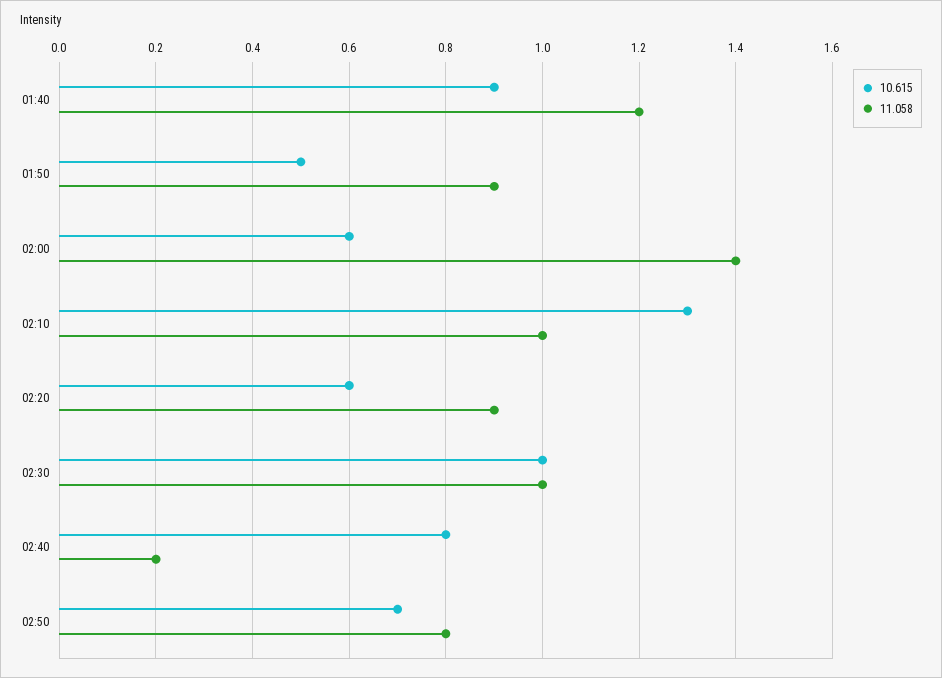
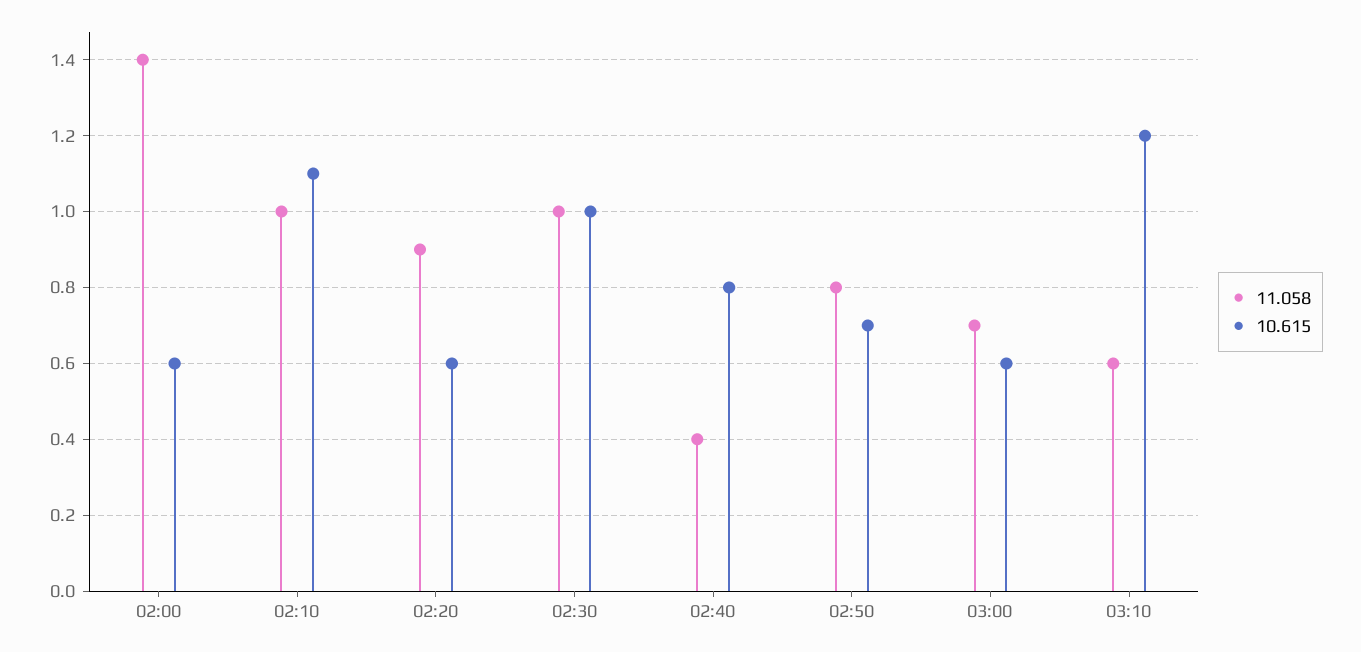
10.615, 01:40: 0.9 -> none
11.058, 01:40: 1.2 -> none
10.615, 01:50: 0.5 -> none
11.058, 01:50: 0.9 -> none
10.615, 02:10: 1.3 -> 1.1
11.058, 02:40: 0.2 -> 0.4
11.058, 03:00: none -> 0.7
10.615, 03:00: none -> 0.6
11.058, 03:10: none -> 0.6
10.615, 03:10: none -> 1.2

